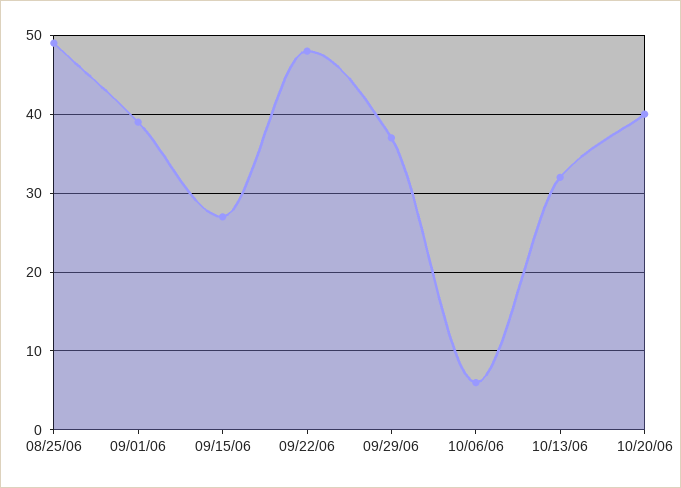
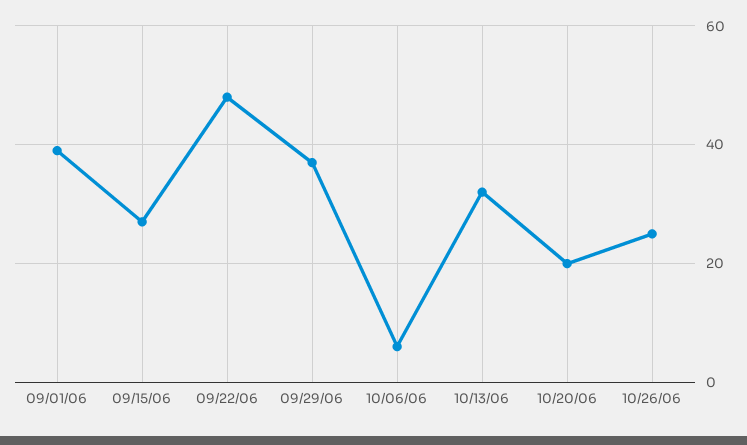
08/25/06: 49 -> none
10/20/06: 40 -> 20
10/26/06: none -> 25

